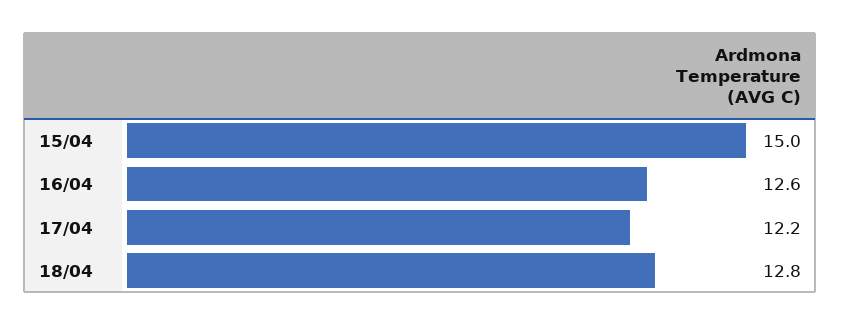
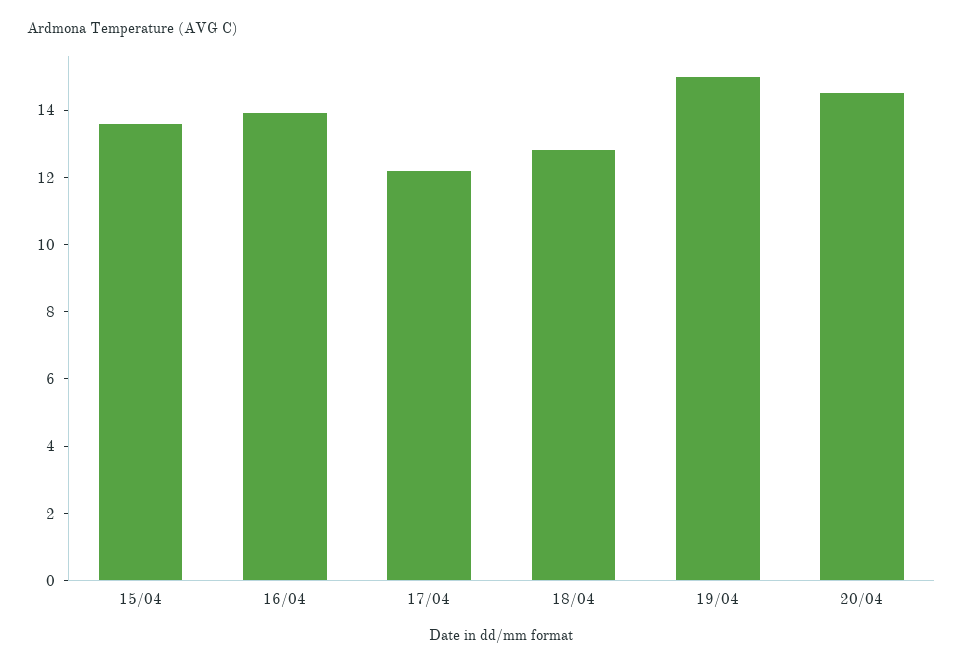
15/04: 15 -> 13.5
16/04: 12.6 -> 14
19/04: none -> 15
20/04: none -> 14.5

